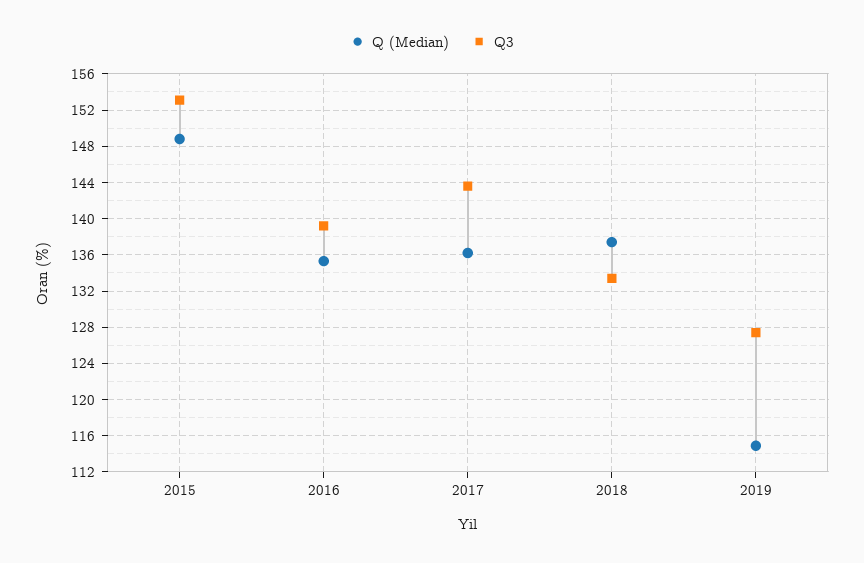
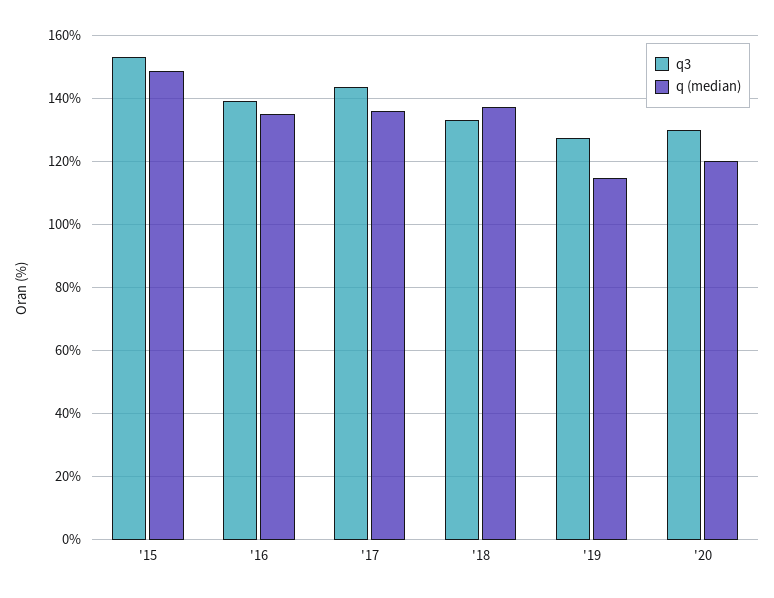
Q3, '20: none -> 130
Q (Median), '20: none -> 120

